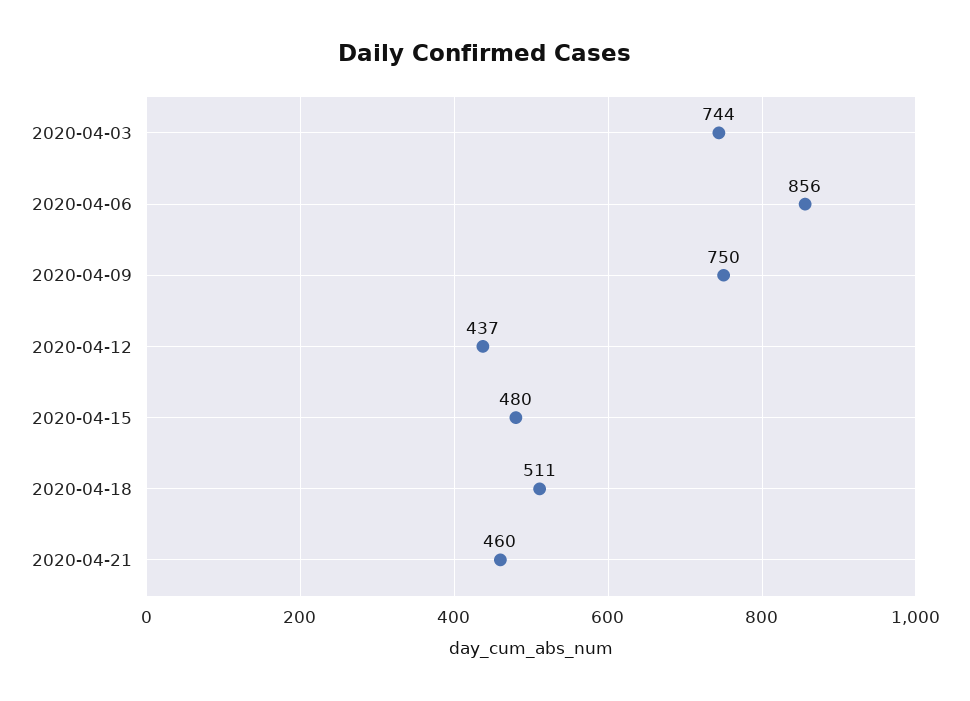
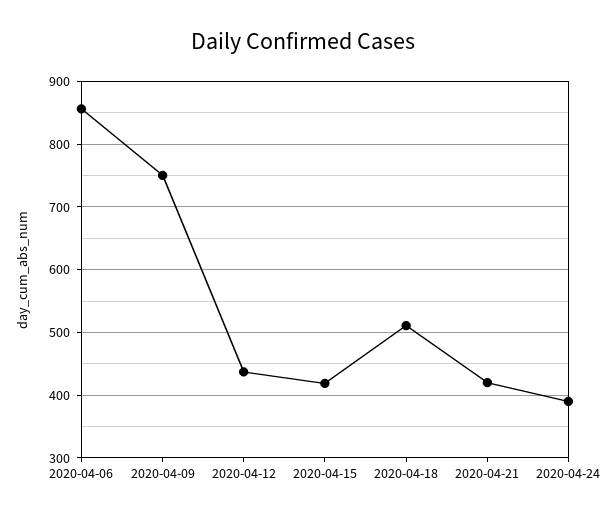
2020-04-03: 744 -> none
2020-04-15: 480 -> 420
2020-04-21: 460 -> 420
2020-04-24: none -> 390

